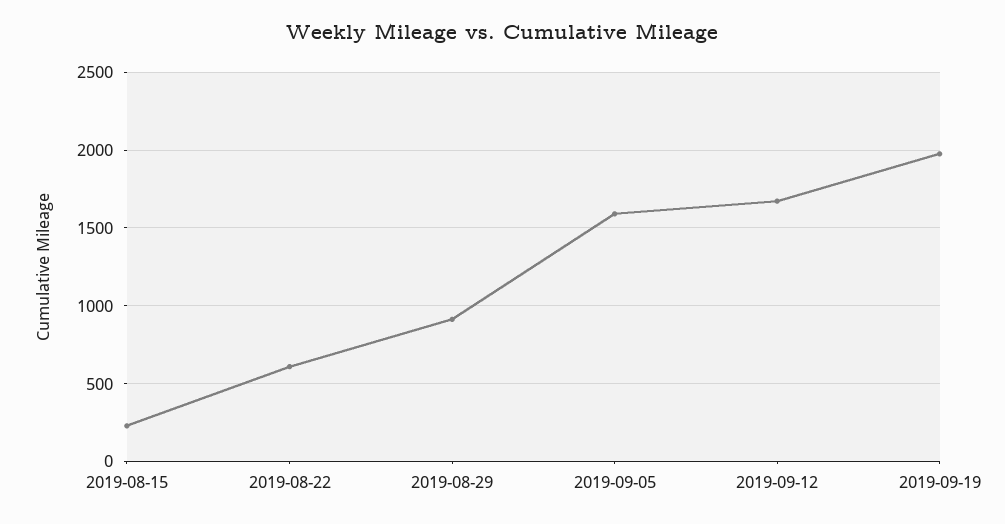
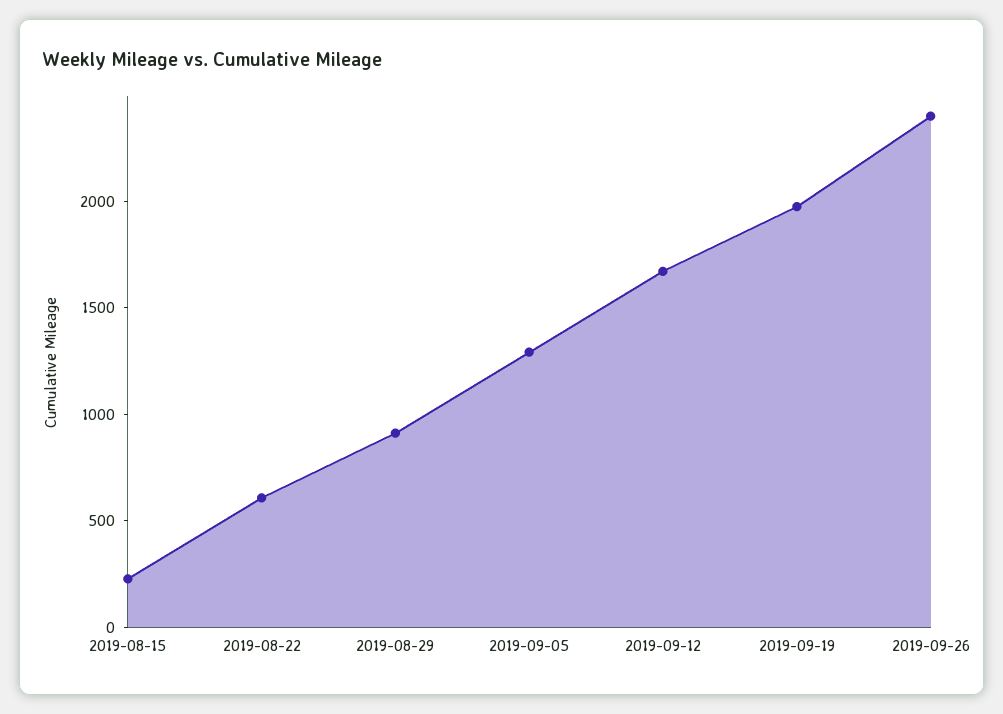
2019-09-05: 1600 -> 1300
2019-09-26: none -> 2400

